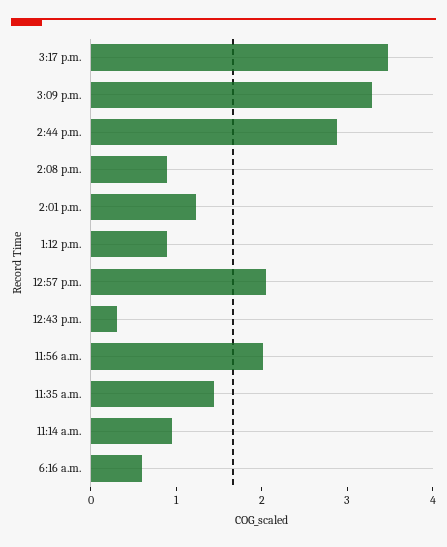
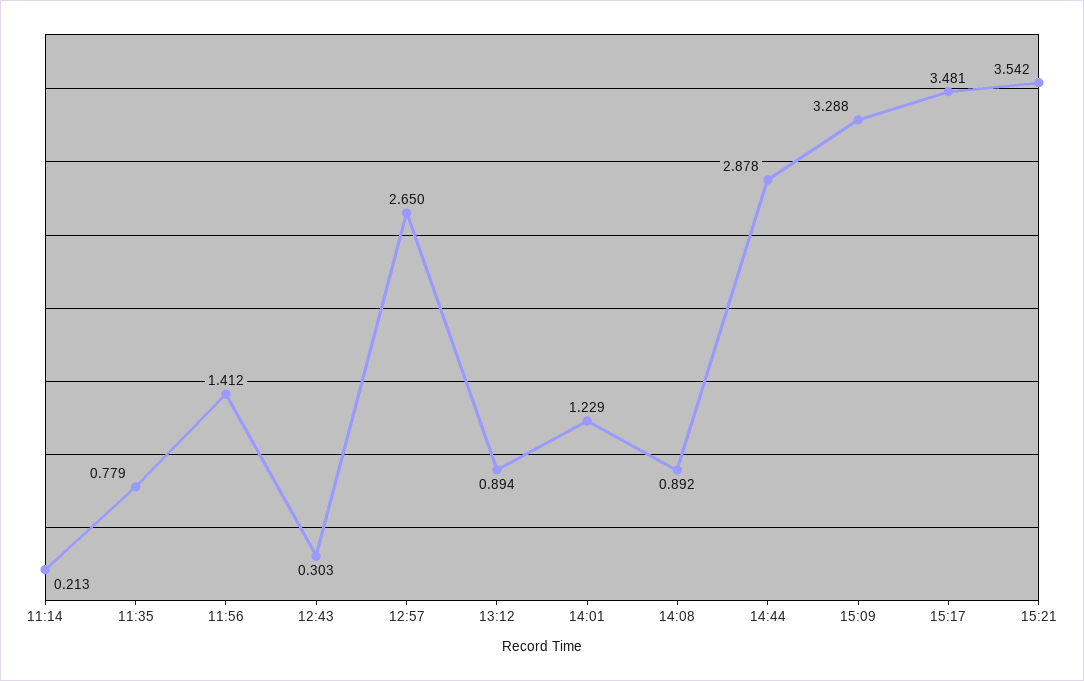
12:57 p.m.: 2 -> 2.65
11:56 a.m.: 2 -> 1.412
11:35 a.m.: 1.4 -> 0.779
11:14 a.m.: 1 -> 0.213
6:16 a.m.: 0.6 -> none
15:21: none -> 3.542

